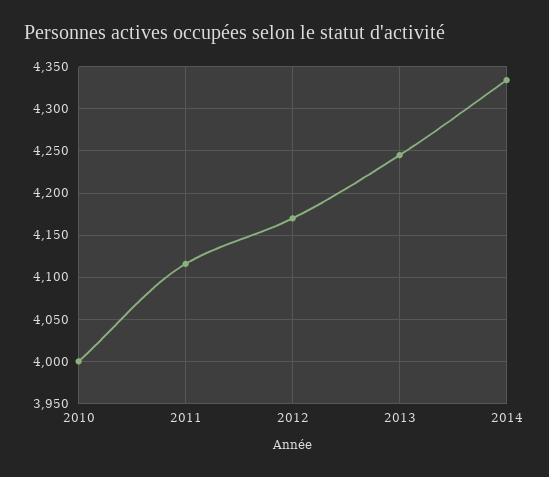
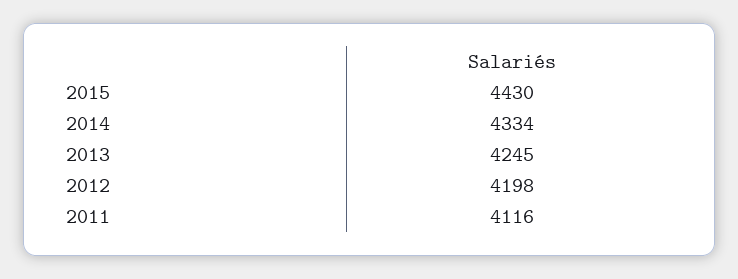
2010: 4000 -> none
2012: 4170 -> 4198
2015: none -> 4430

